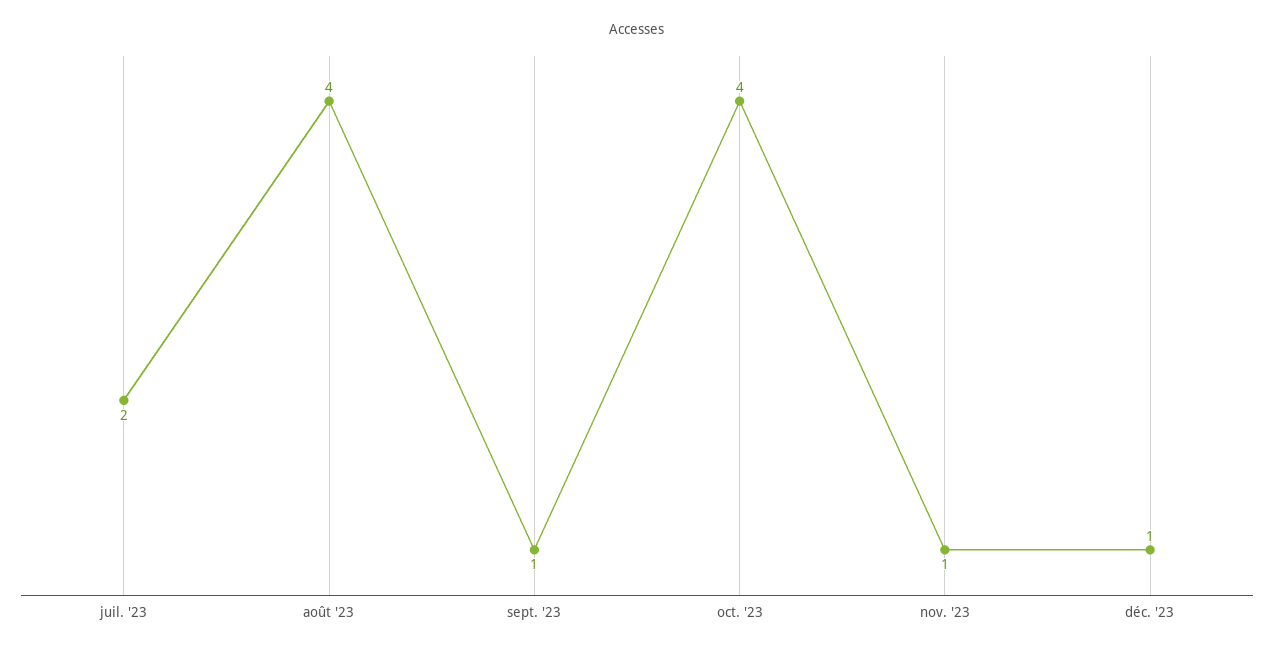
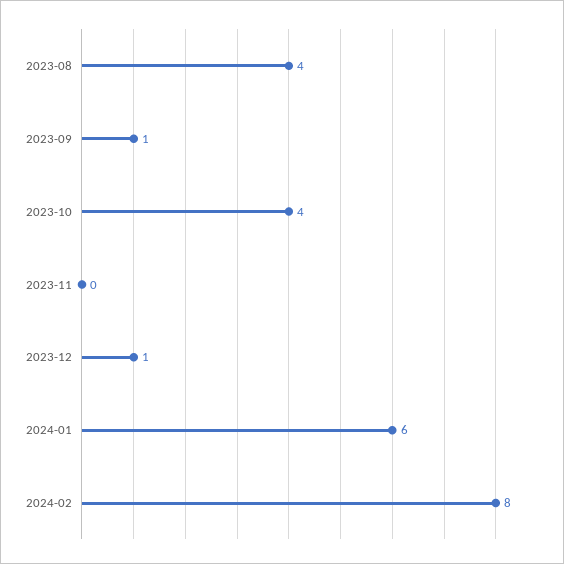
juil. '23: 2 -> none
nov. '23: 1 -> 0
2024-01: none -> 6
2024-02: none -> 8

